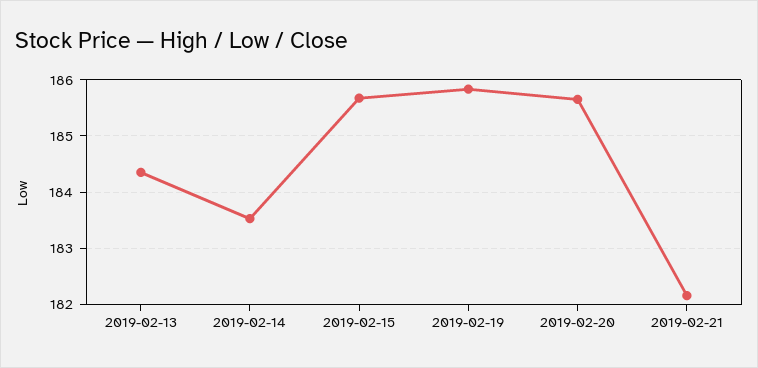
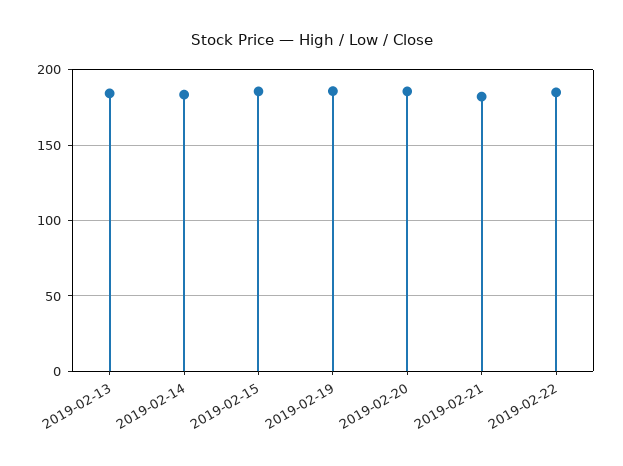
2019-02-22: none -> 185

